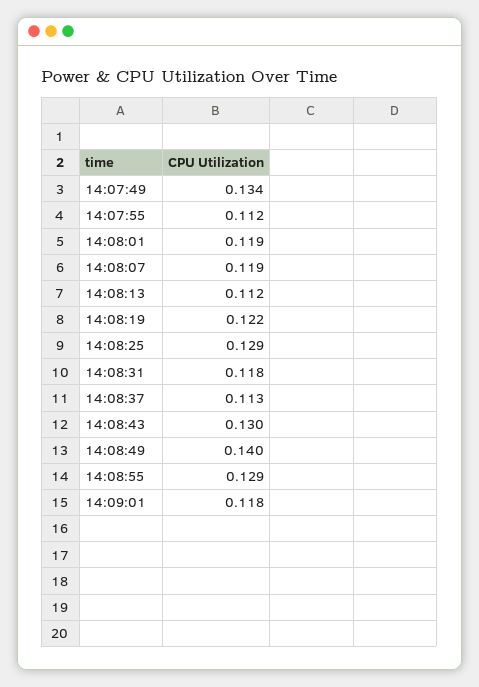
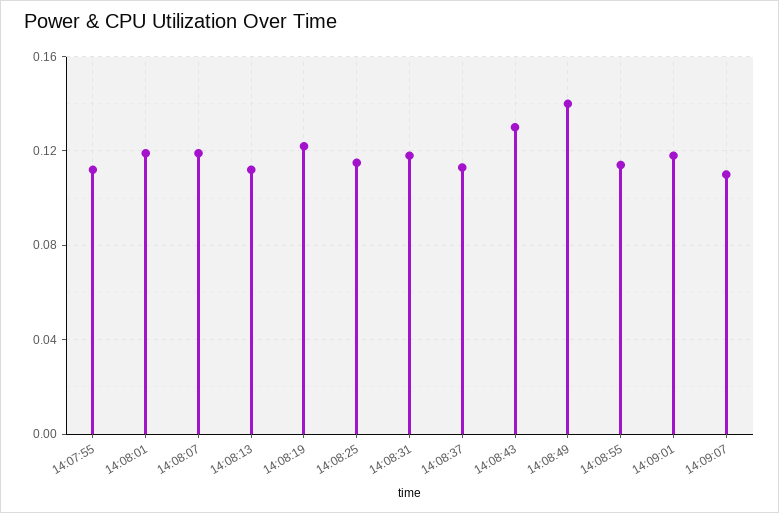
14:07:49: 0.134 -> none
14:08:25: 0.129 -> 0.115
14:08:55: 0.129 -> 0.115
14:09:07: none -> 0.11

